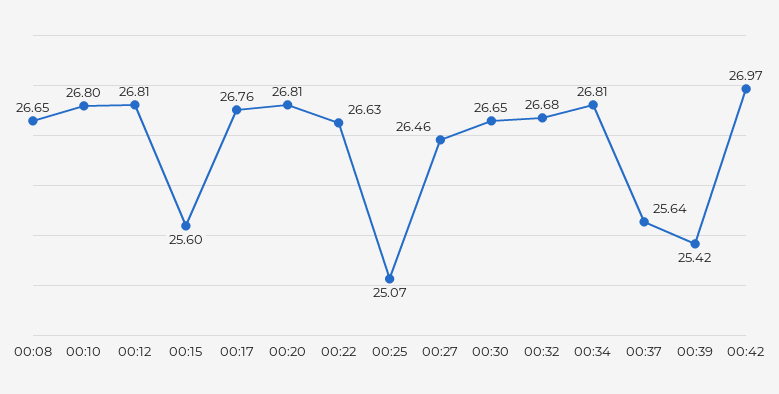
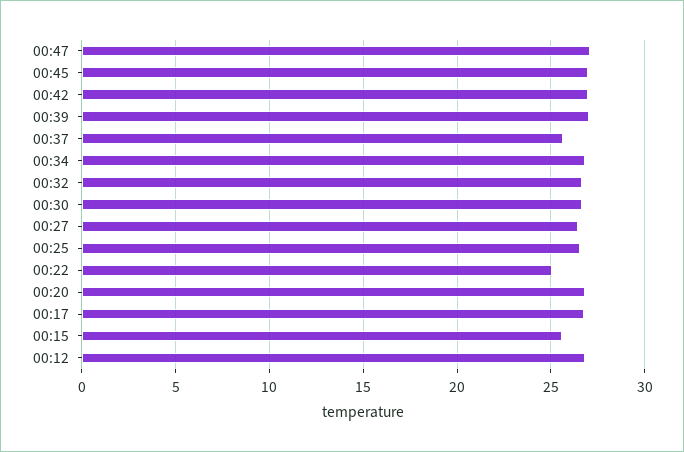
00:08: 26.65 -> none
00:10: 26.8 -> none
00:22: 26.63 -> 25
00:25: 25.07 -> 26.5
00:39: 25.42 -> 27
00:47: none -> 27
00:45: none -> 27

